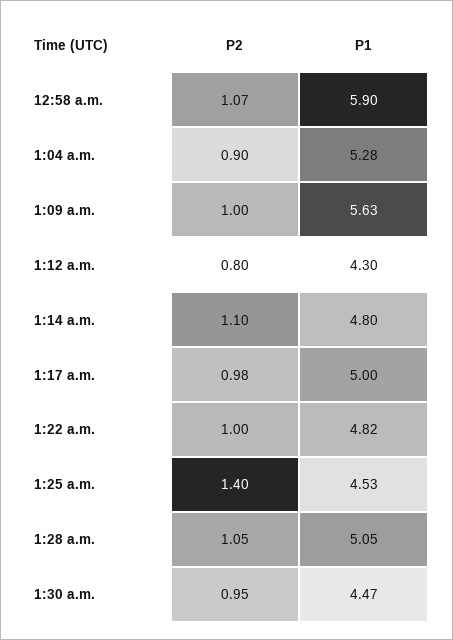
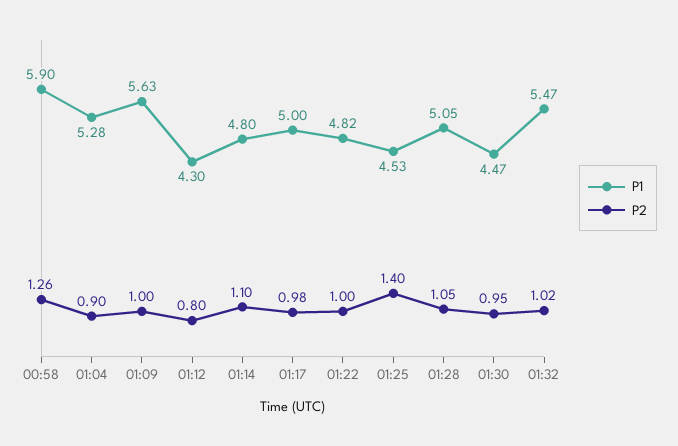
P2, 12:58 a.m.: 1.07 -> 1.26
P1, 01:32: none -> 5.47
P2, 01:32: none -> 1.02

